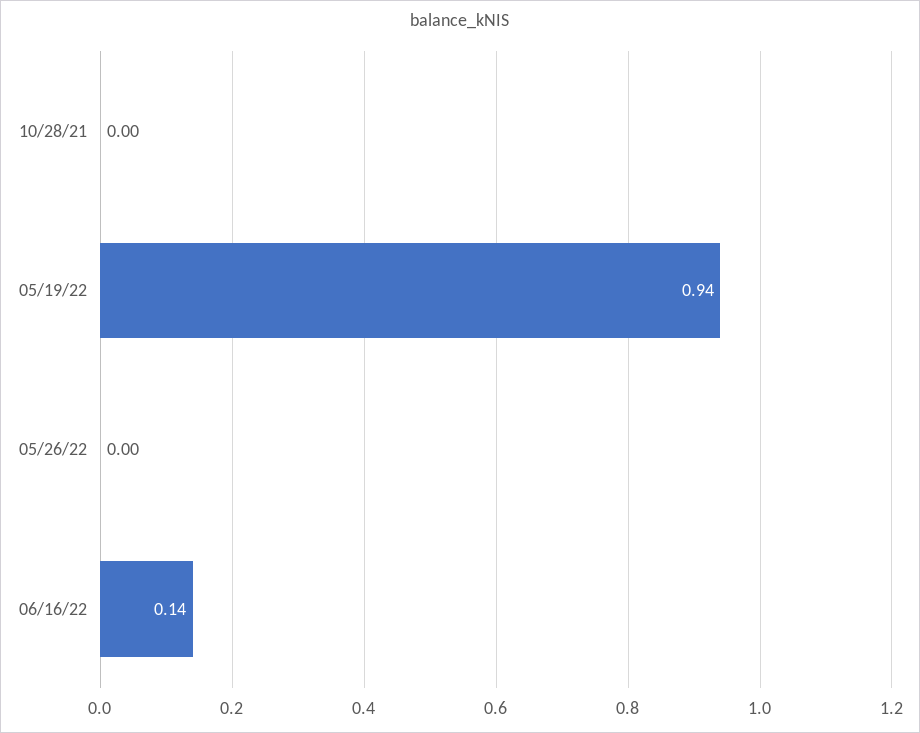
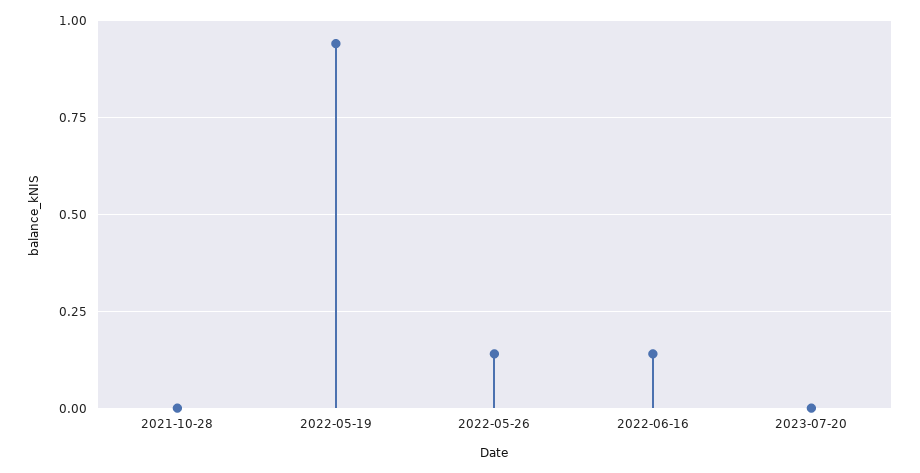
05/26/22: 0 -> 0.15
2023-07-20: none -> 0

